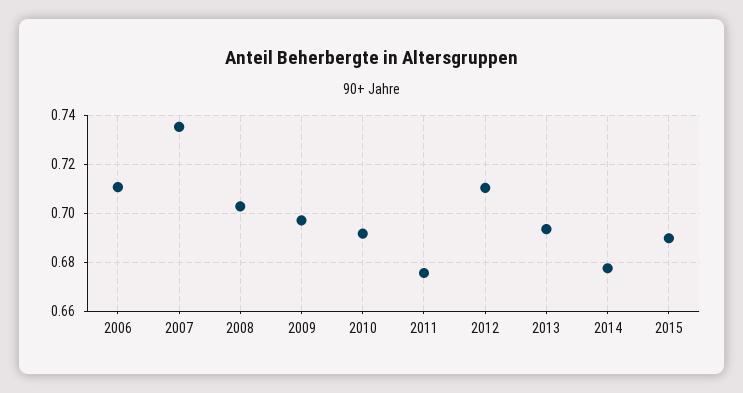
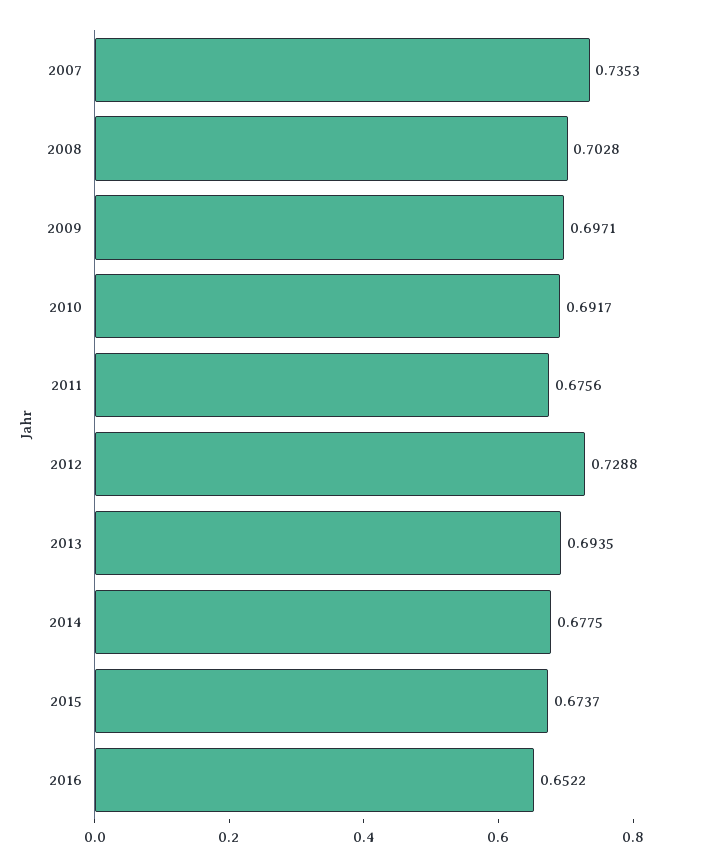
2006: 0.71 -> none
2012: 0.71 -> 0.7288
2015: 0.69 -> 0.6737
2016: none -> 0.6522

